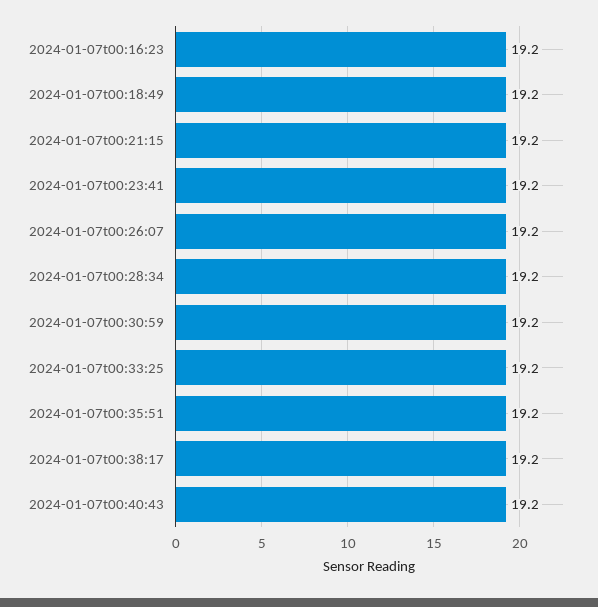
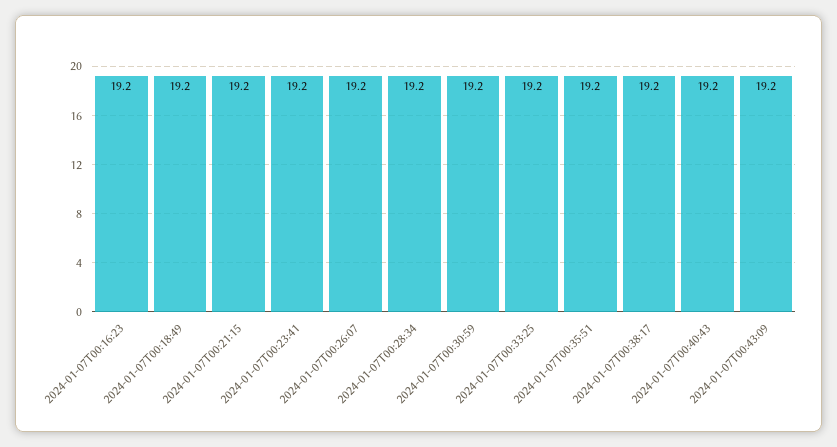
2024-01-07T00:43:09: none -> 19.2

